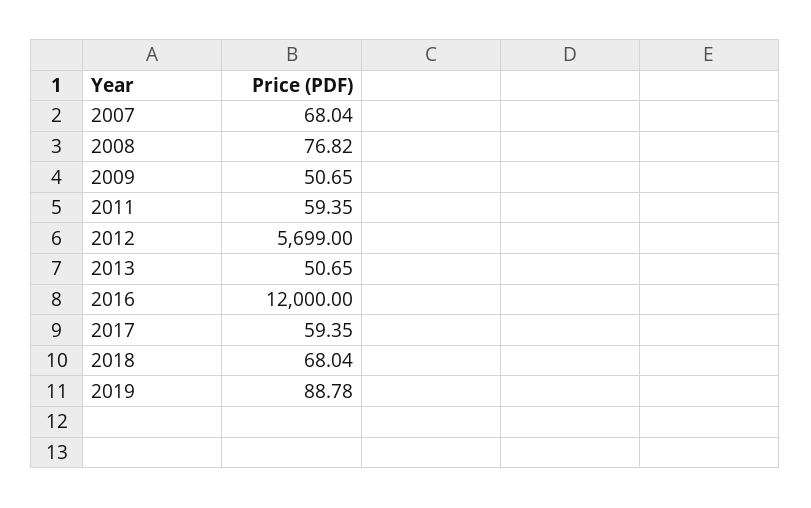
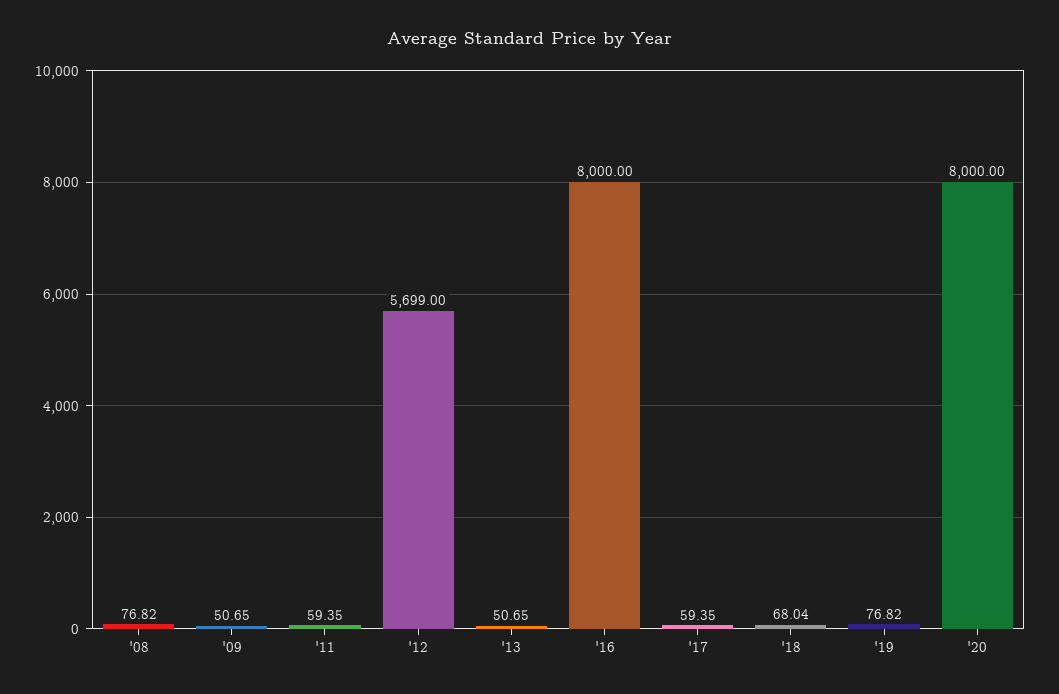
2007: 68.04 -> none
2016: 12000 -> 8000
2019: 88.78 -> 76.82
'20: none -> 8000

